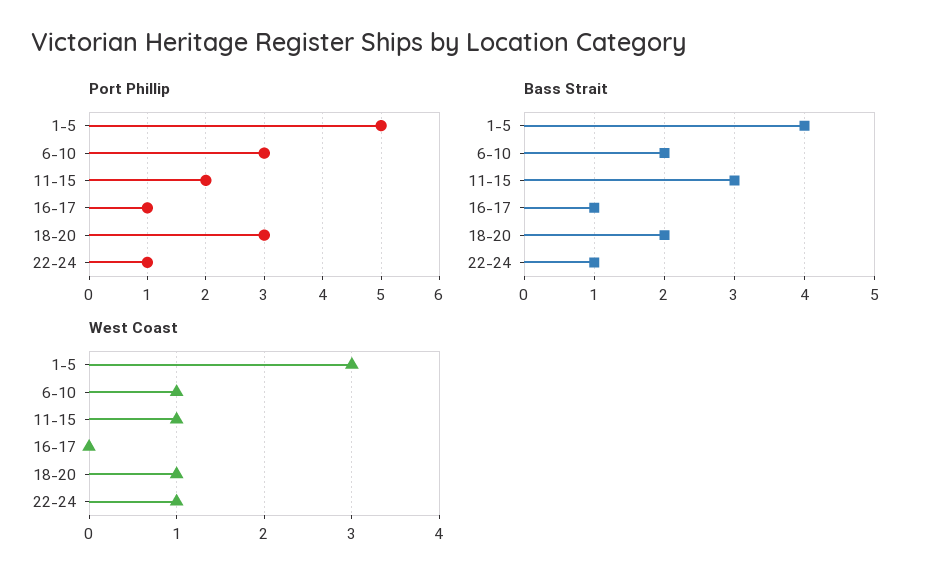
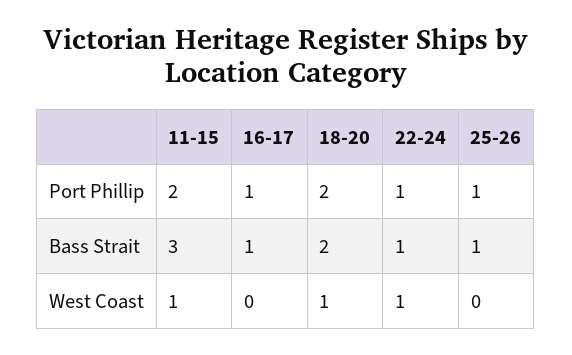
Port Phillip, 1-5: 5 -> none
Port Phillip, 6-10: 3 -> none
Port Phillip, 18-20: 3 -> 2
Bass Strait, 1-5: 4 -> none
Bass Strait, 6-10: 2 -> none
West Coast, 1-5: 3 -> none
West Coast, 6-10: 1 -> none
Port Phillip, 25-26: none -> 1
Bass Strait, 25-26: none -> 1
West Coast, 25-26: none -> 0

